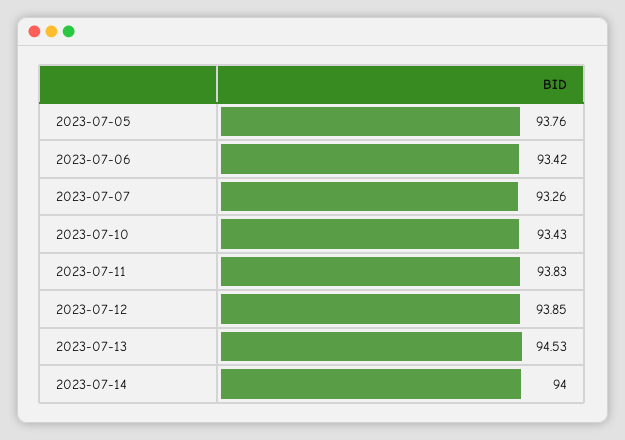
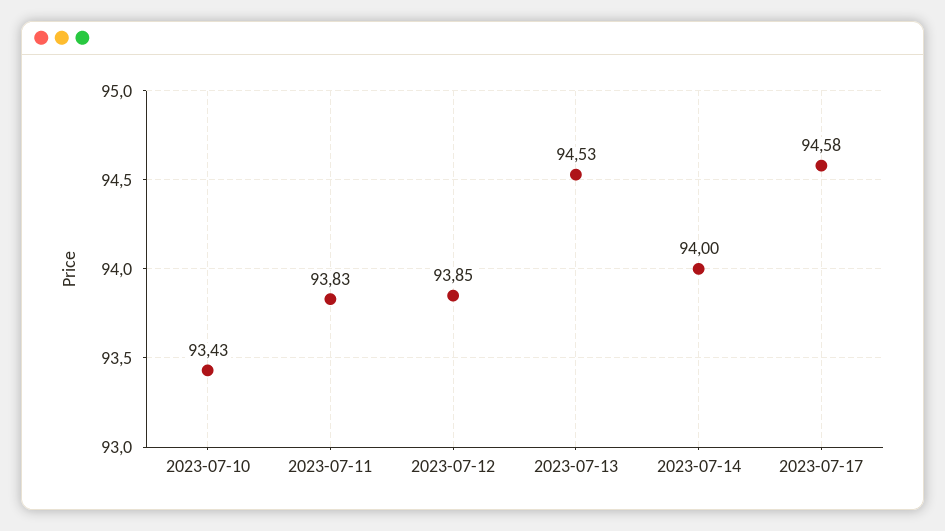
2023-07-05: 93.76 -> none
2023-07-06: 93.42 -> none
2023-07-07: 93.26 -> none
2023-07-17: none -> 94.58

